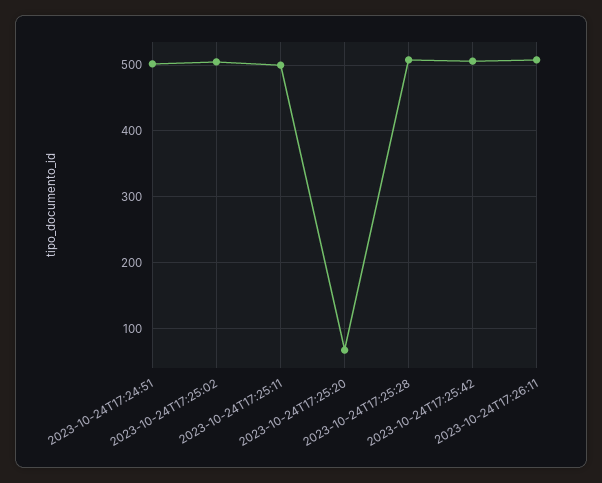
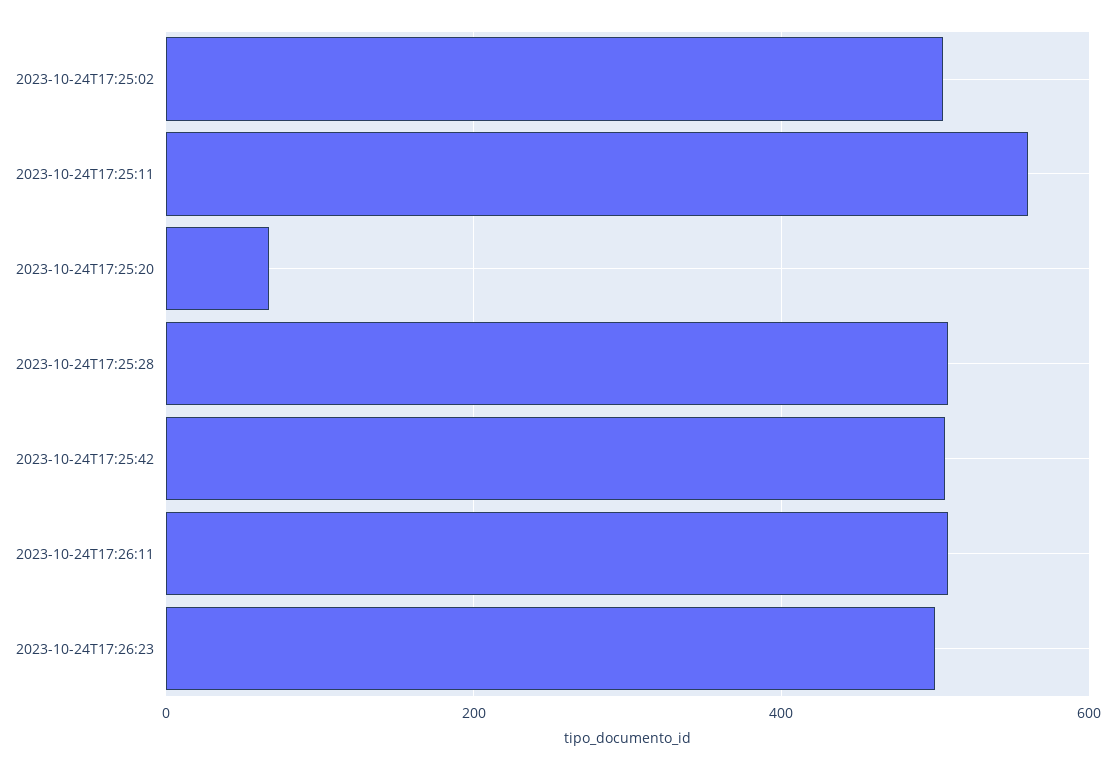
2023-10-24T17:24:51: 500 -> none
2023-10-24T17:25:11: 500 -> 560
2023-10-24T17:26:23: none -> 500

